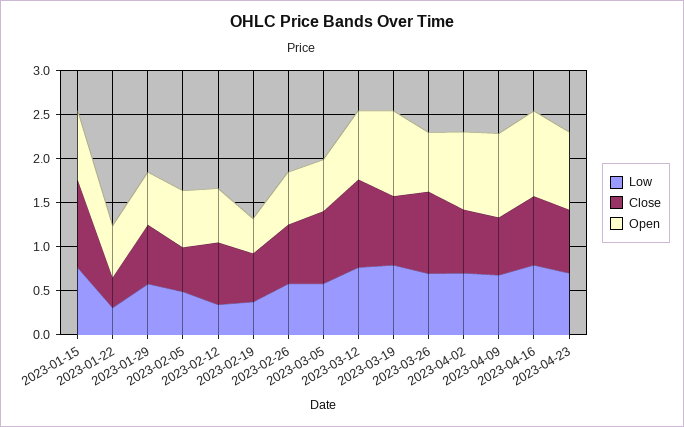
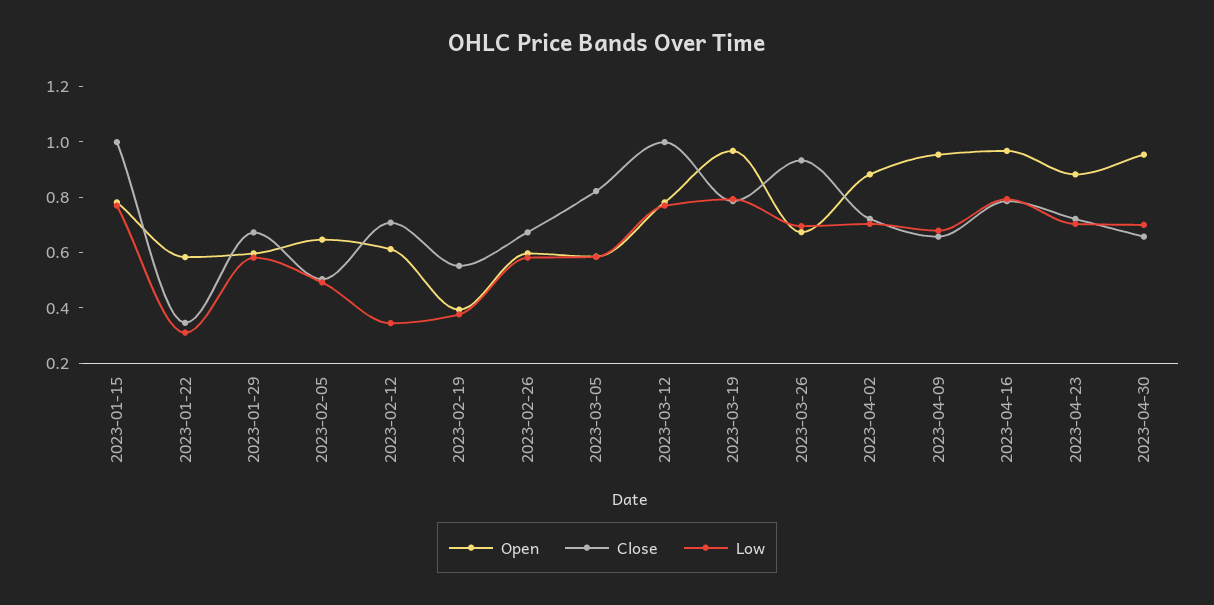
Open, 2023-04-30: none -> 0.95
Close, 2023-04-30: none -> 0.65
Low, 2023-04-30: none -> 0.7

